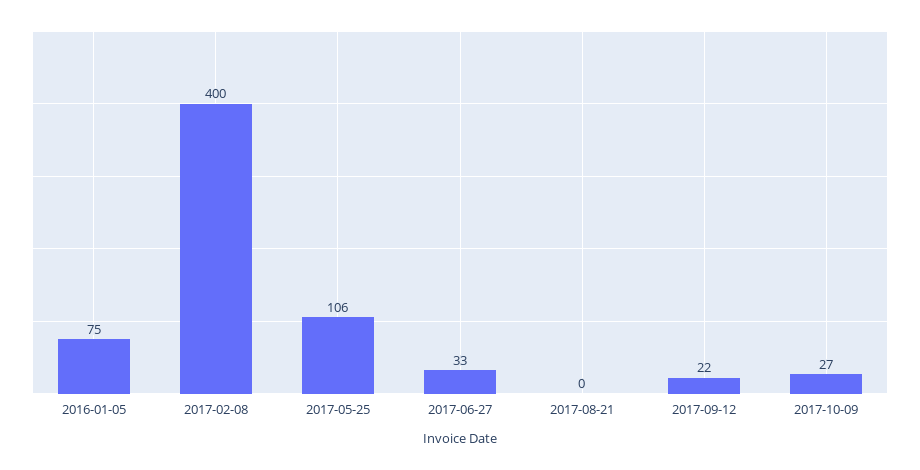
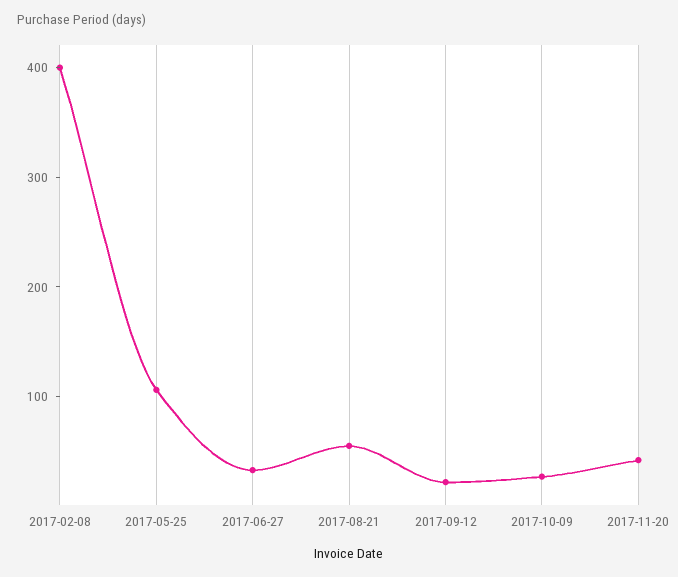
2016-01-05: 75 -> none
2017-08-21: 0 -> 60
2017-11-20: none -> 40

